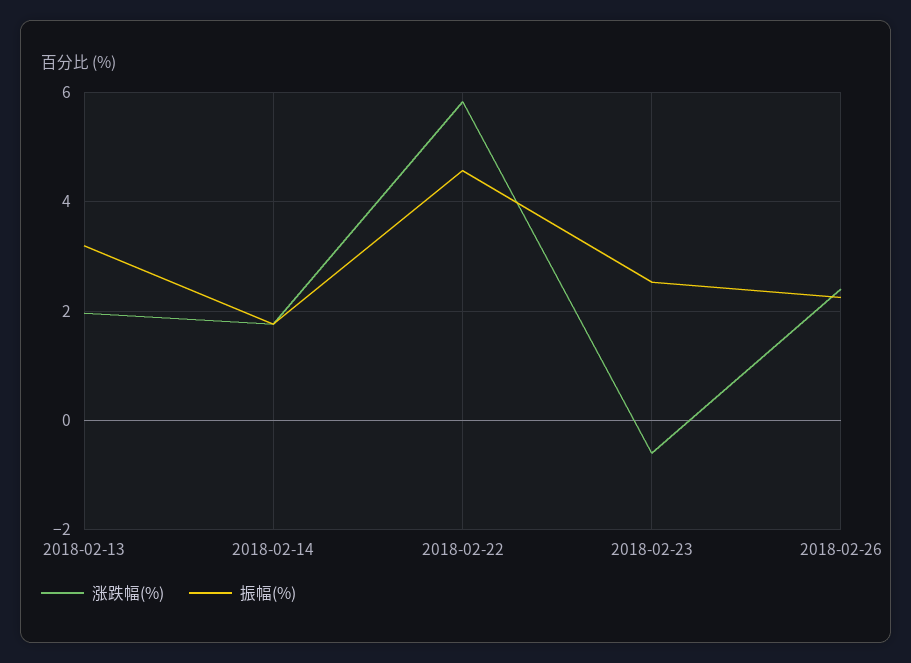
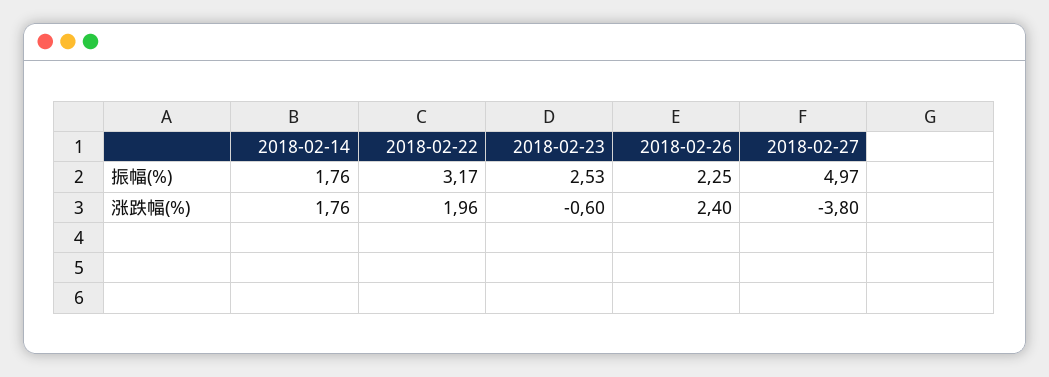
涨跌幅(%), 2018-02-13: 2 -> none
振幅(%), 2018-02-13: 3.2 -> none
涨跌幅(%), 2018-02-22: 5.8 -> 1.96
振幅(%), 2018-02-22: 4.6 -> 3.17
振幅(%), 2018-02-27: none -> 4.97
涨跌幅(%), 2018-02-27: none -> -3.8

